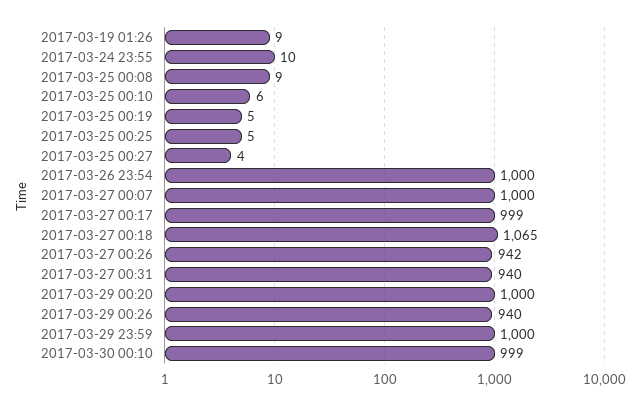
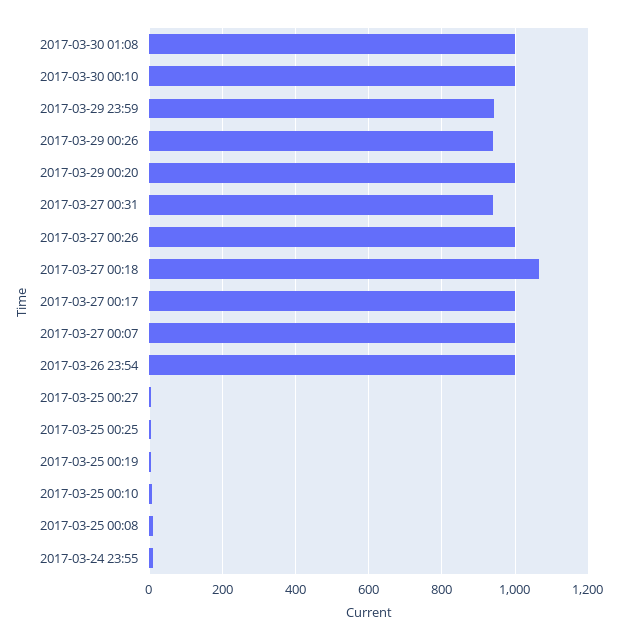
2017-03-19 01:26: 9 -> none
2017-03-27 00:26: 942 -> 1000
2017-03-29 23:59: 1000 -> 940
2017-03-30 01:08: none -> 1000

